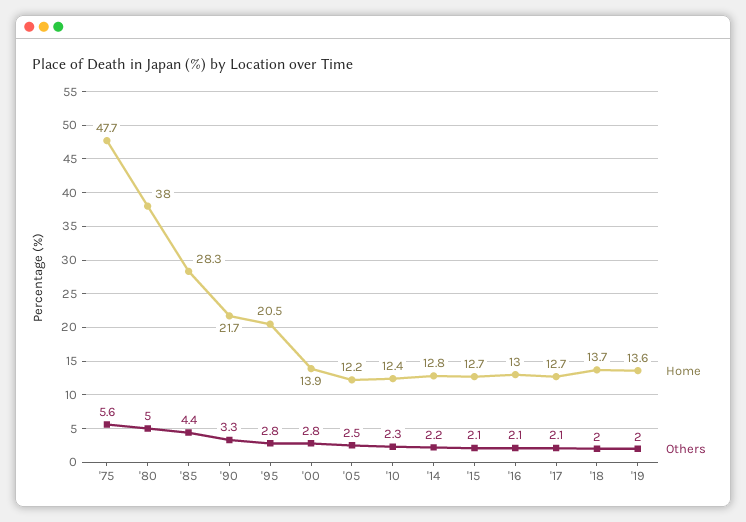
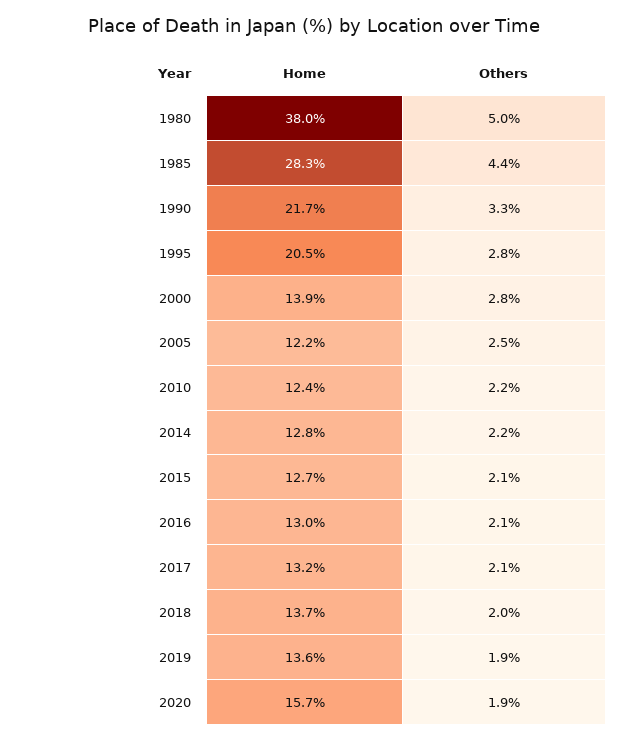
Home, '75: 47.7 -> none
Others, '75: 5.6 -> none
Others, '10: 2.3 -> 2.2
Home, '17: 12.7 -> 13.2
Others, '19: 2 -> 1.9
Home, 2020: none -> 15.7
Others, 2020: none -> 1.9

